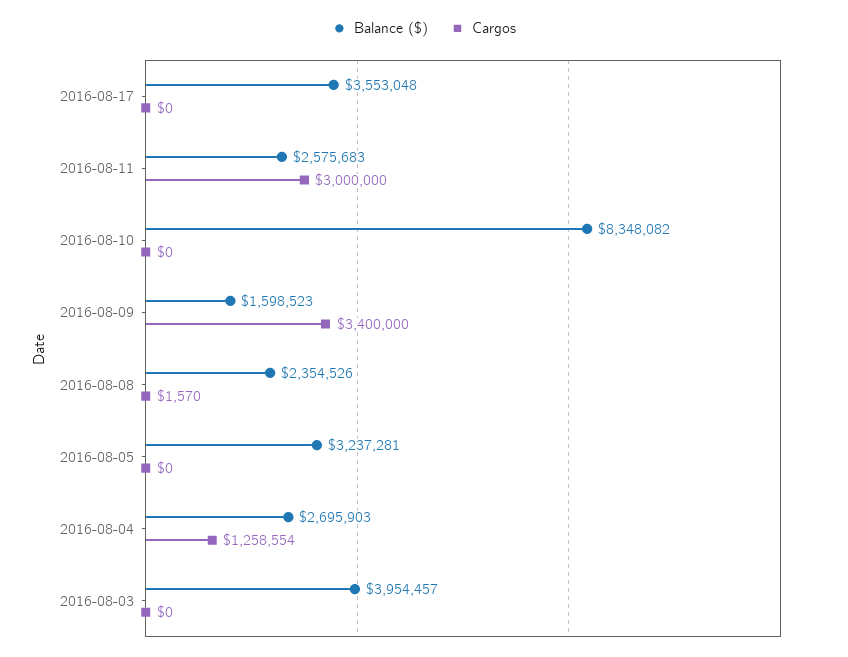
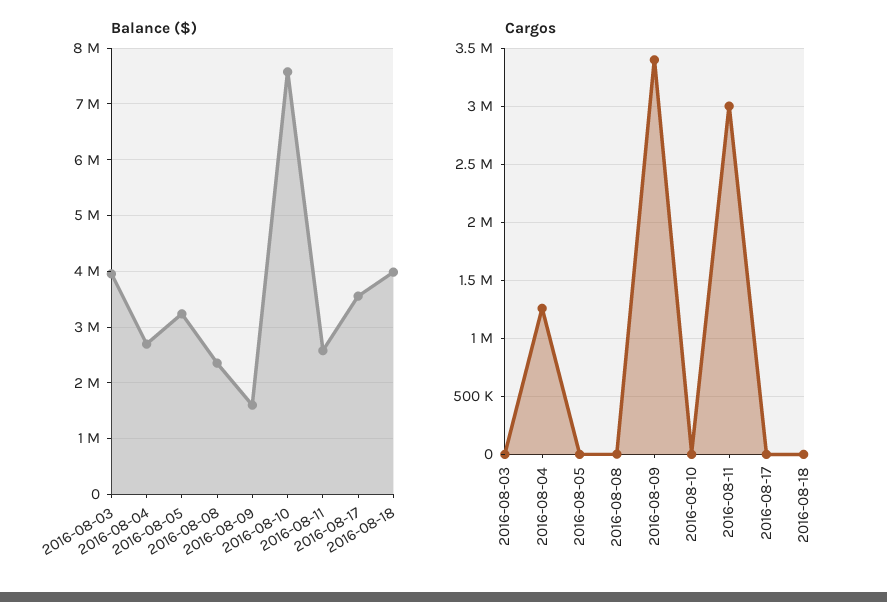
Balance ($), 2016-08-10: 8348082 -> 7600000
Balance ($), 2016-08-18: none -> 4000000
Cargos, 2016-08-18: none -> 0

